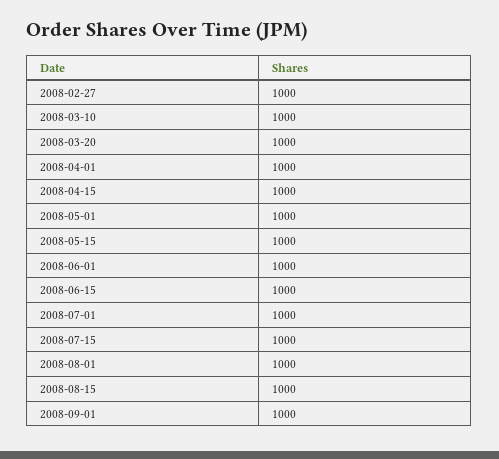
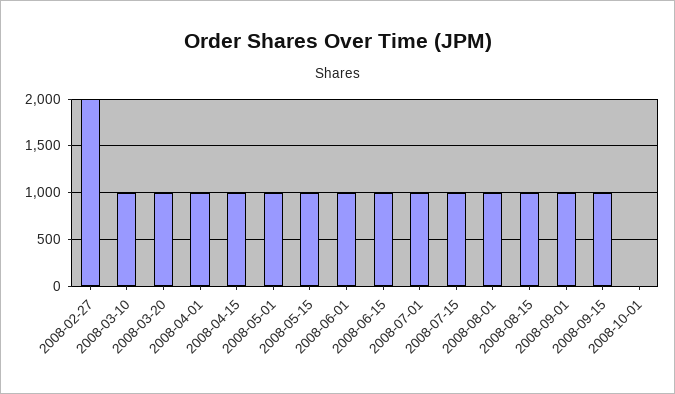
2008-02-27: 1000 -> 2000
2008-09-15: none -> 1000
2008-10-01: none -> 0

